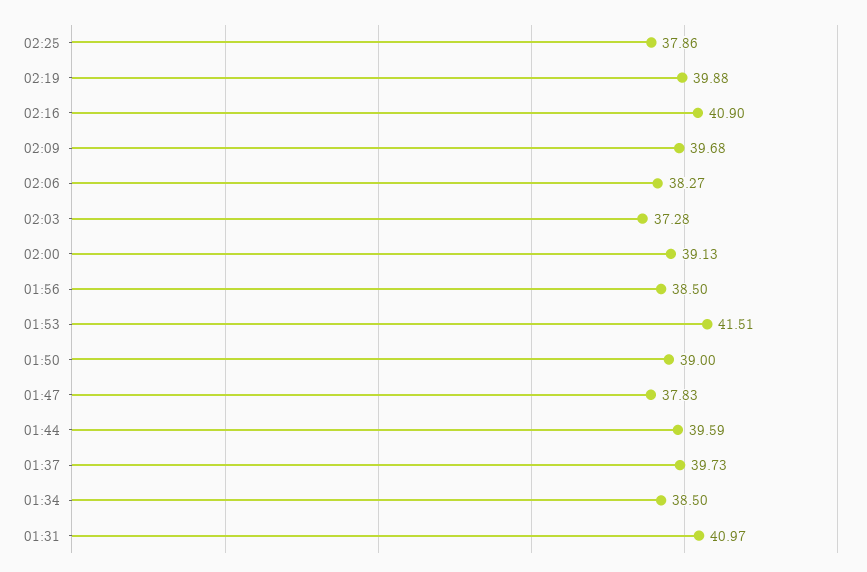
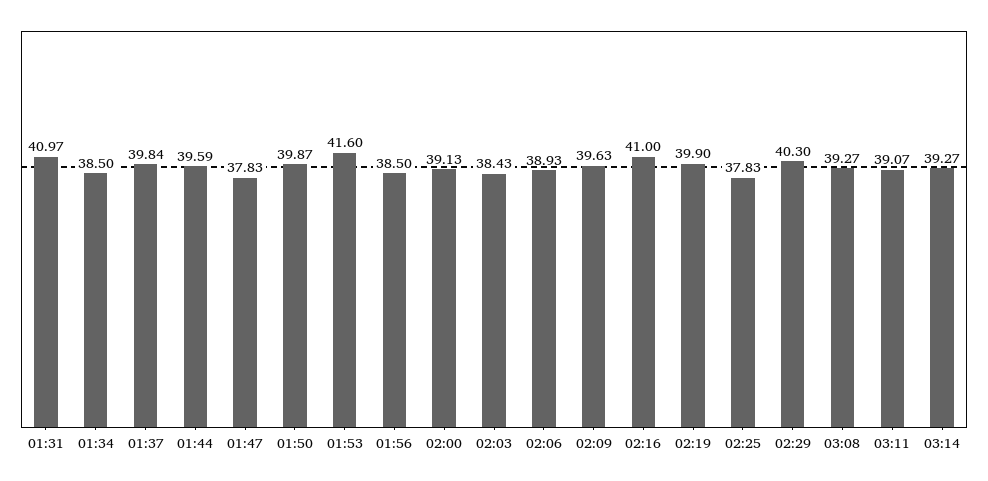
02:25: 37.86 -> 37.83
02:19: 39.88 -> 39.9
02:16: 40.9 -> 41
02:09: 39.68 -> 39.63
02:06: 38.27 -> 38.93
02:03: 37.28 -> 38.43
01:53: 41.51 -> 41.6
01:50: 39 -> 39.87
01:37: 39.73 -> 39.84
02:29: none -> 40.3
03:08: none -> 39.27
03:11: none -> 39.07
03:14: none -> 39.27

